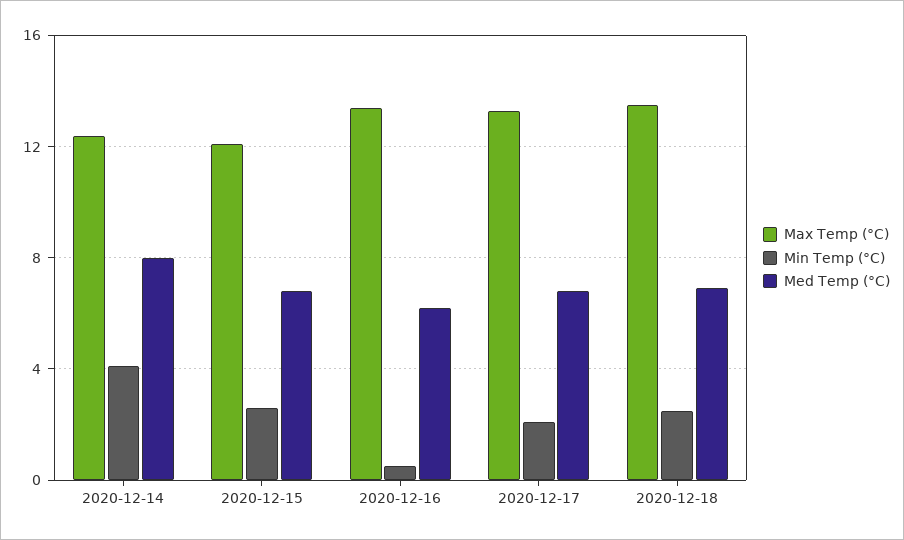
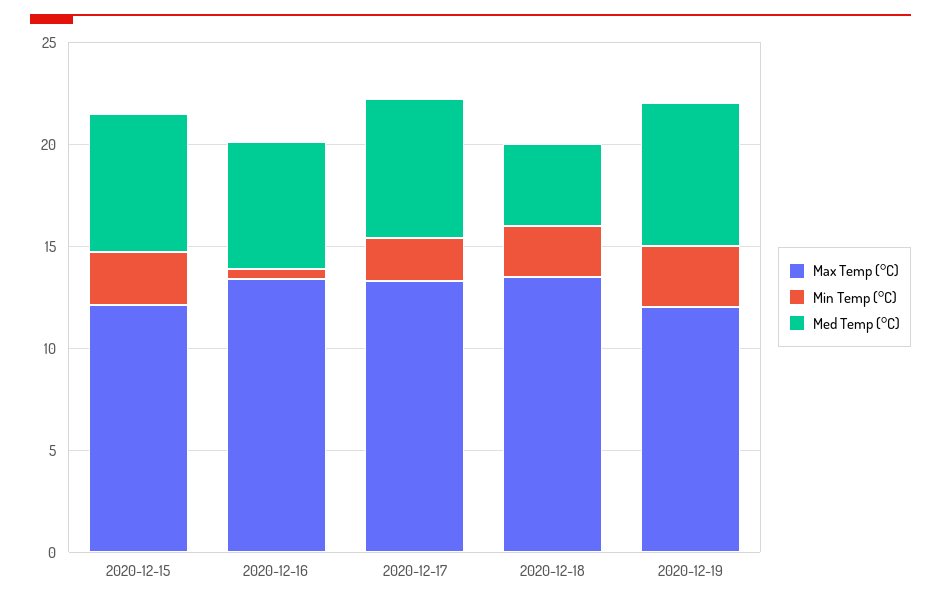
Max Temp (°C), 2020-12-14: 12.5 -> none
Min Temp (°C), 2020-12-14: 4 -> none
Med Temp (°C), 2020-12-14: 8 -> none
Med Temp (°C), 2020-12-18: 7 -> 4
Max Temp (°C), 2020-12-19: none -> 12
Min Temp (°C), 2020-12-19: none -> 3
Med Temp (°C), 2020-12-19: none -> 7

